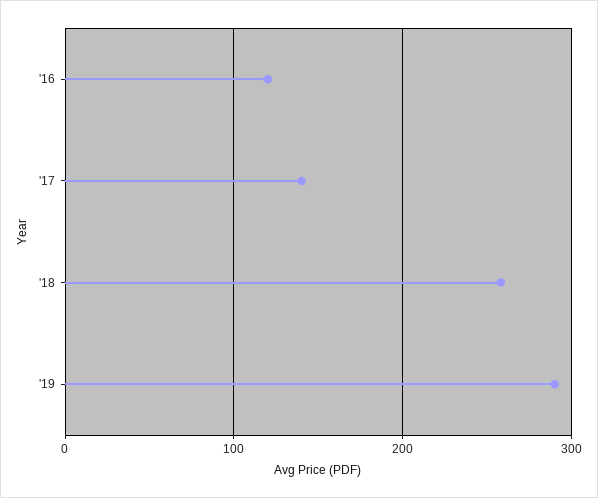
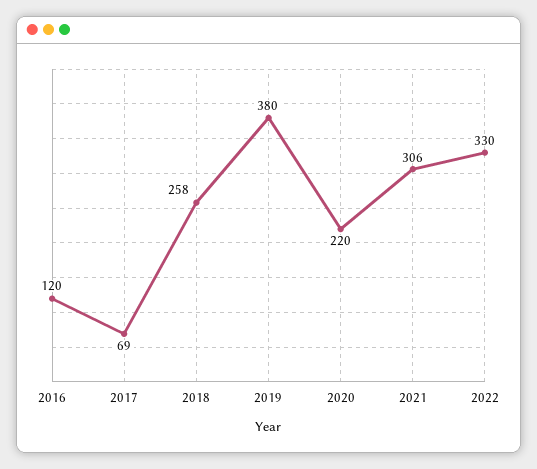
'17: 140 -> 69
'19: 290 -> 380
2020: none -> 220
2021: none -> 306
2022: none -> 330

